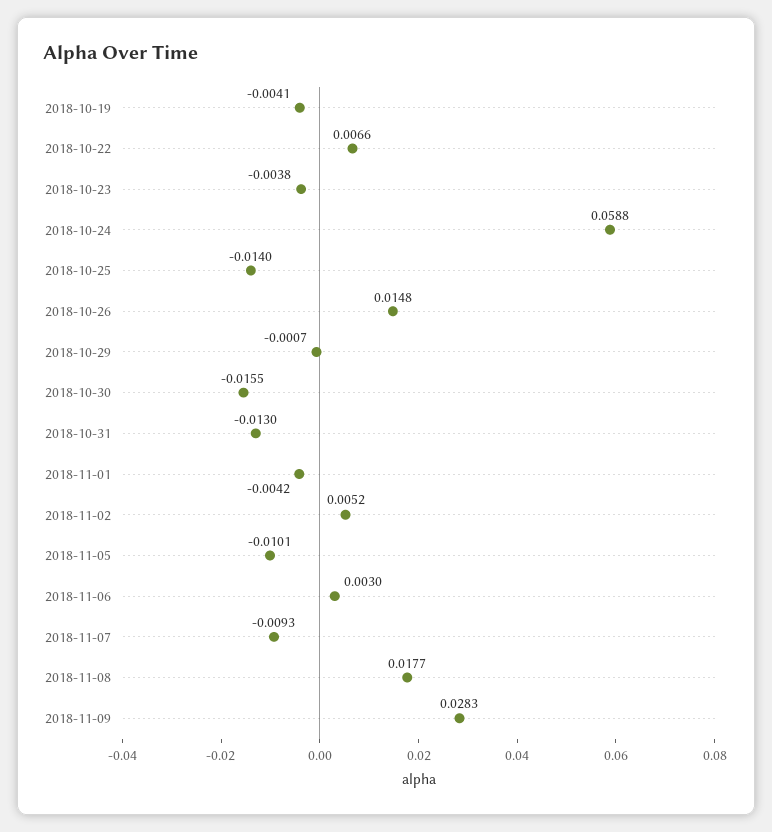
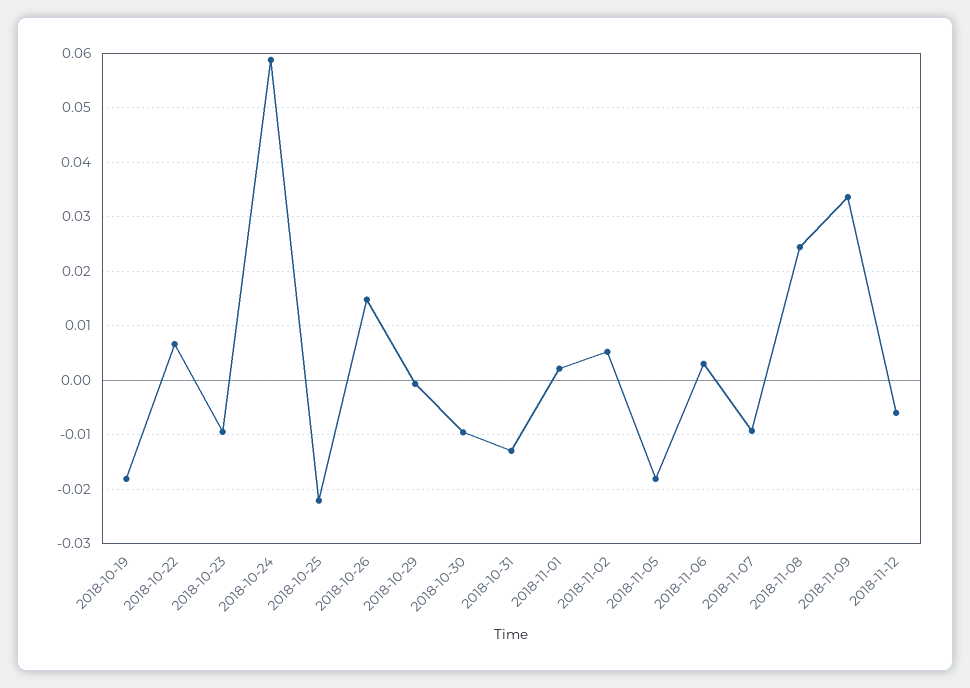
2018-10-19: -0.0041 -> -0.018
2018-10-23: -0.0038 -> -0.01
2018-10-25: -0.014 -> -0.022
2018-10-30: -0.0155 -> -0.01
2018-11-01: -0.0042 -> 0.002
2018-11-05: -0.0101 -> -0.018
2018-11-08: 0.0177 -> 0.024
2018-11-09: 0.0283 -> 0.034
2018-11-12: none -> -0.006

